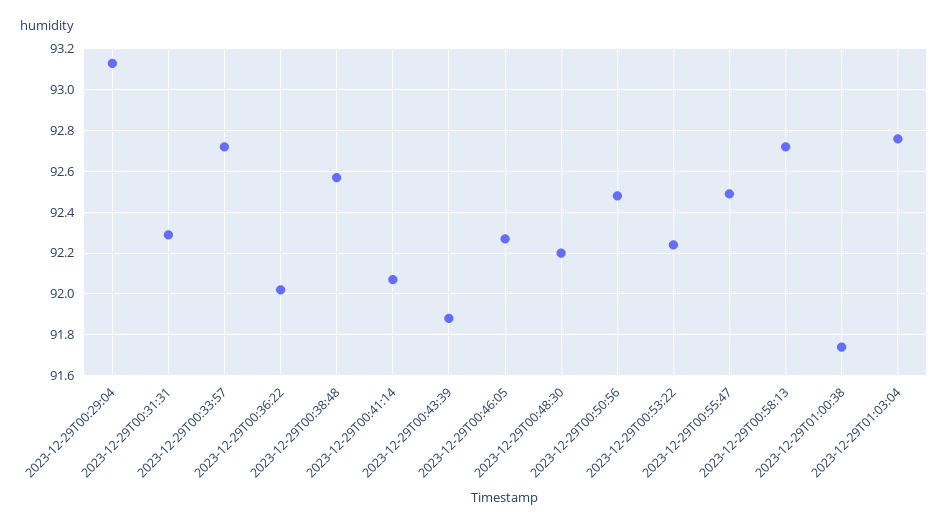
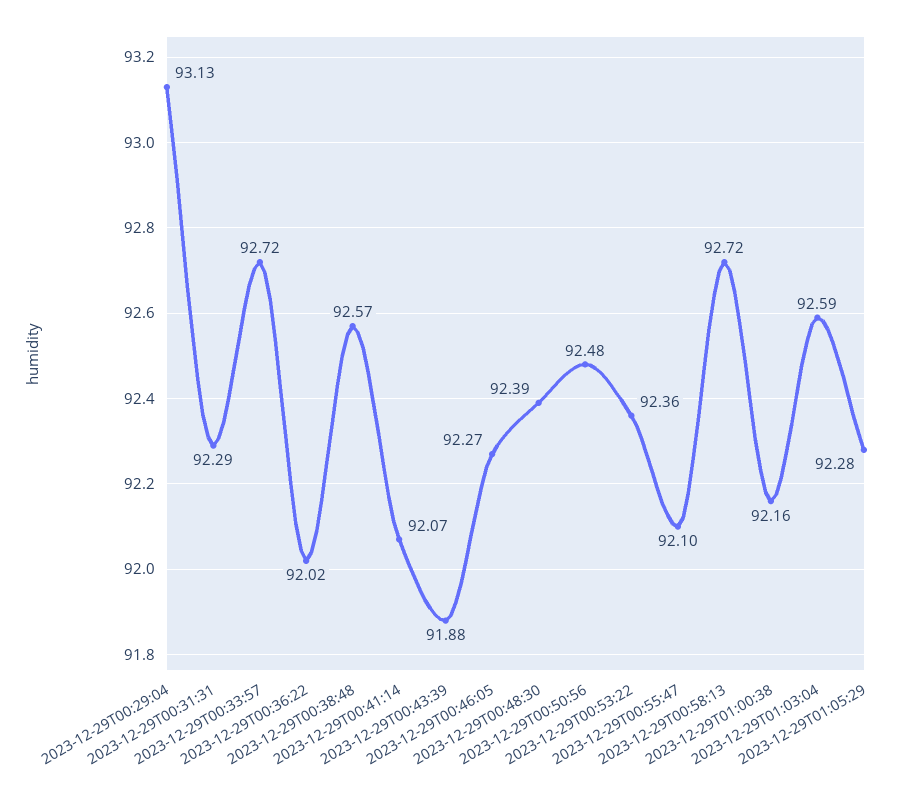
2023-12-29T00:48:30: 92.2 -> 92.39
2023-12-29T00:53:22: 92.25 -> 92.36
2023-12-29T00:55:47: 92.5 -> 92.1
2023-12-29T01:00:38: 91.75 -> 92.16
2023-12-29T01:03:04: 92.75 -> 92.59
2023-12-29T01:05:29: none -> 92.28

